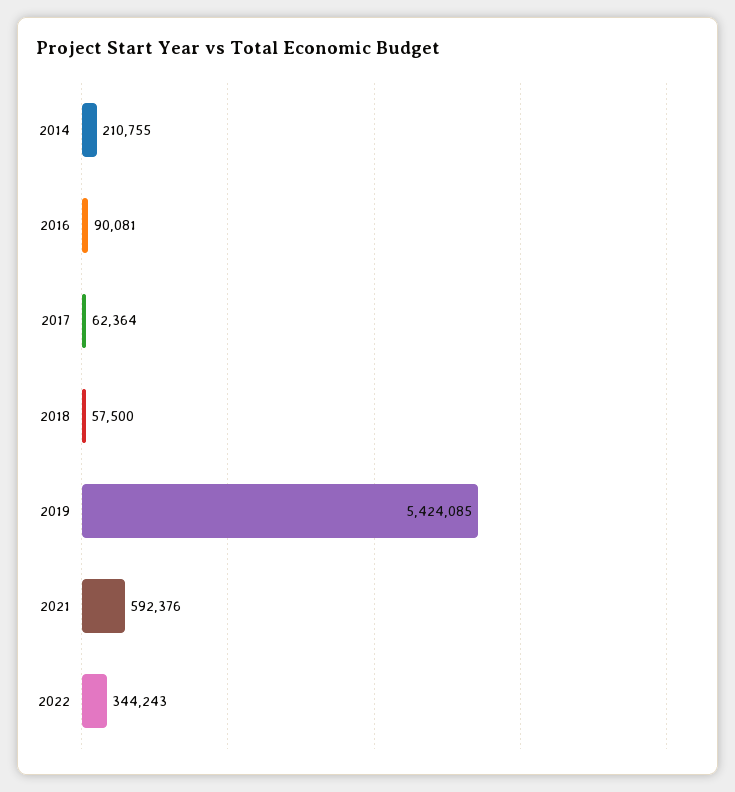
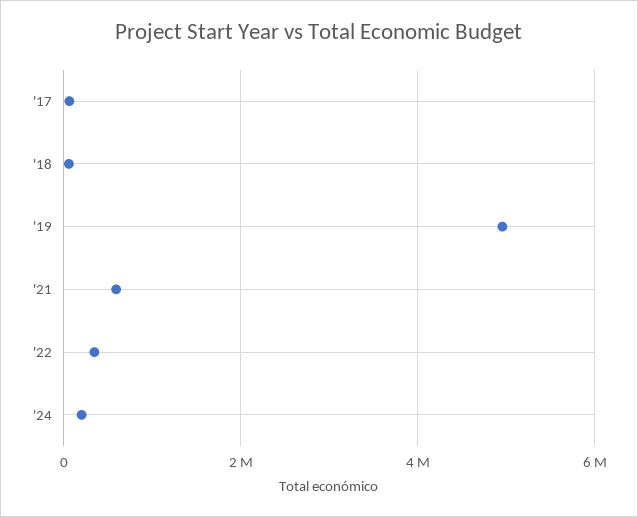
2014: 210755 -> none
2016: 90081 -> none
2019: 5424085 -> 5000000
'24: none -> 200000

